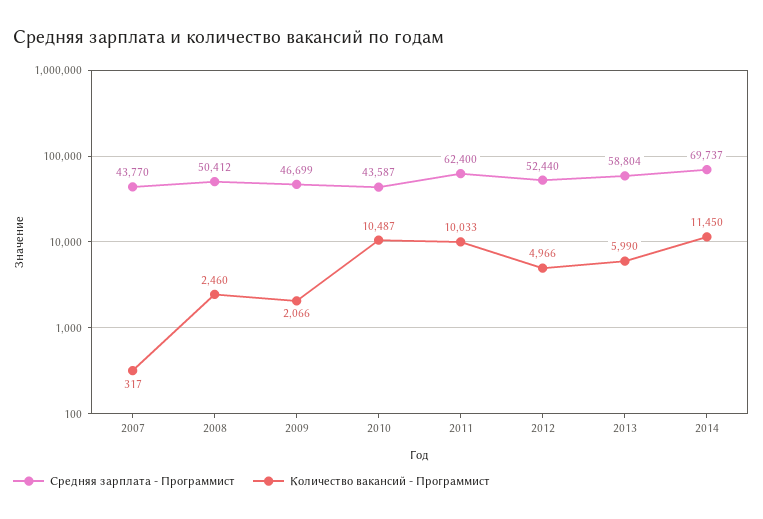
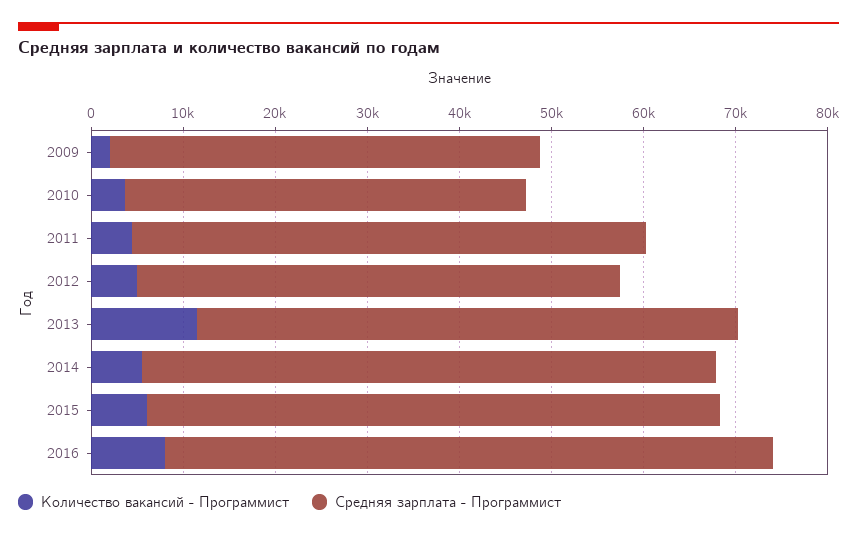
Средняя зарплата - Программист, 2007: 43770 -> none
Количество вакансий - Программист, 2007: 317 -> none
Средняя зарплата - Программист, 2008: 50412 -> none
Количество вакансий - Программист, 2008: 2460 -> none
Количество вакансий - Программист, 2010: 10487 -> 4000
Средняя зарплата - Программист, 2011: 62400 -> 56000
Количество вакансий - Программист, 2011: 10033 -> 4000
Количество вакансий - Программист, 2013: 5990 -> 12000
Средняя зарплата - Программист, 2014: 69737 -> 62000
Количество вакансий - Программист, 2014: 11450 -> 6000
Количество вакансий - Программист, 2015: none -> 6000
Средняя зарплата - Программист, 2015: none -> 62000
Количество вакансий - Программист, 2016: none -> 8000
Средняя зарплата - Программист, 2016: none -> 66000

